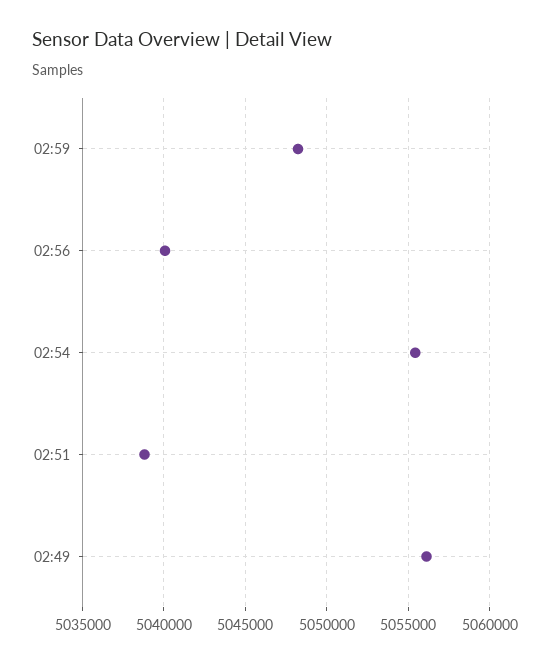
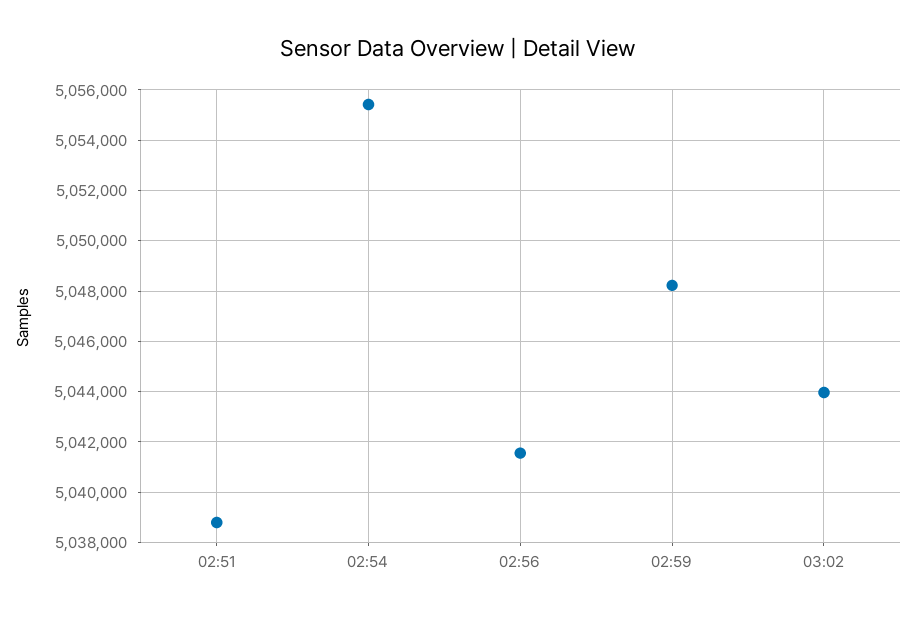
02:56: 5040000 -> 5041500
02:49: 5056000 -> none
03:02: none -> 5044000

